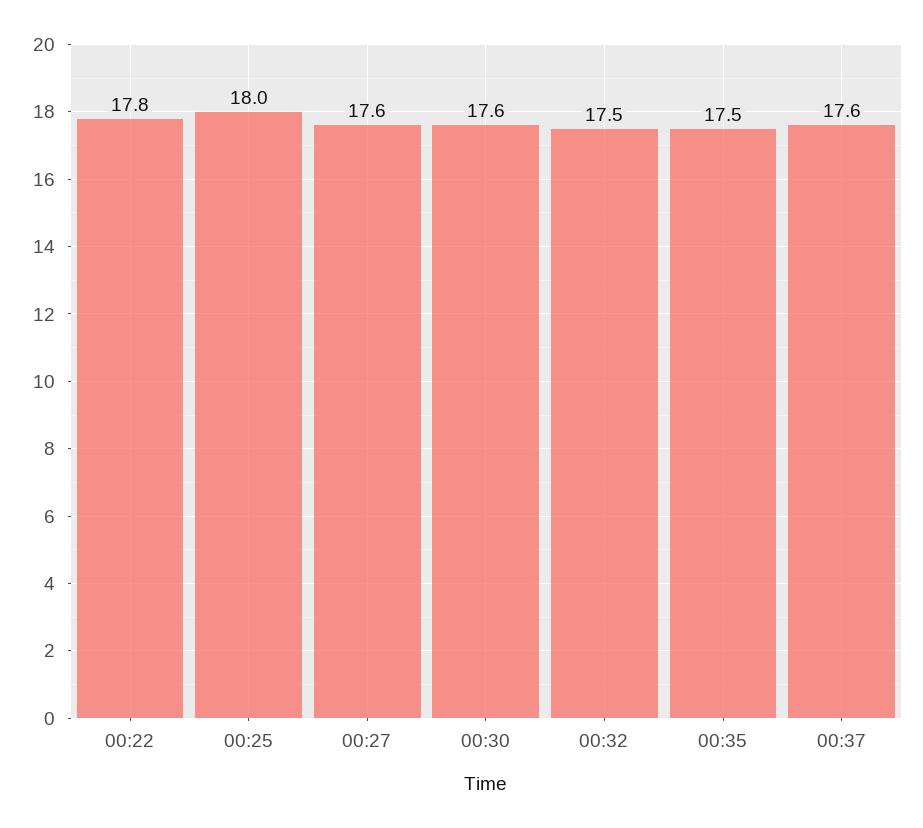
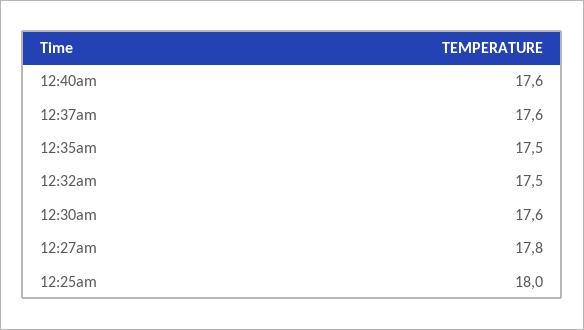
00:22: 17.8 -> none
00:27: 17.6 -> 17.8
12:40am: none -> 17.6

